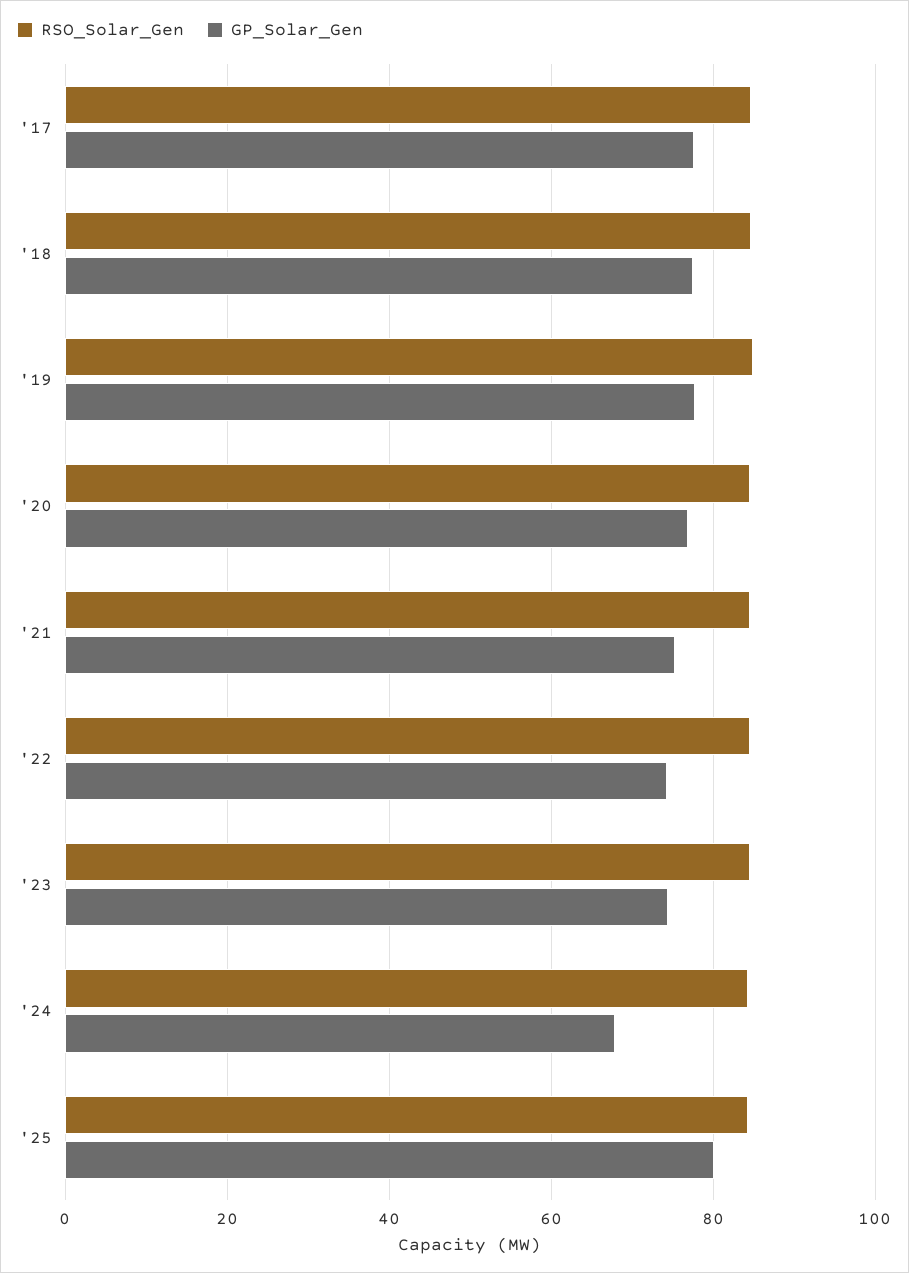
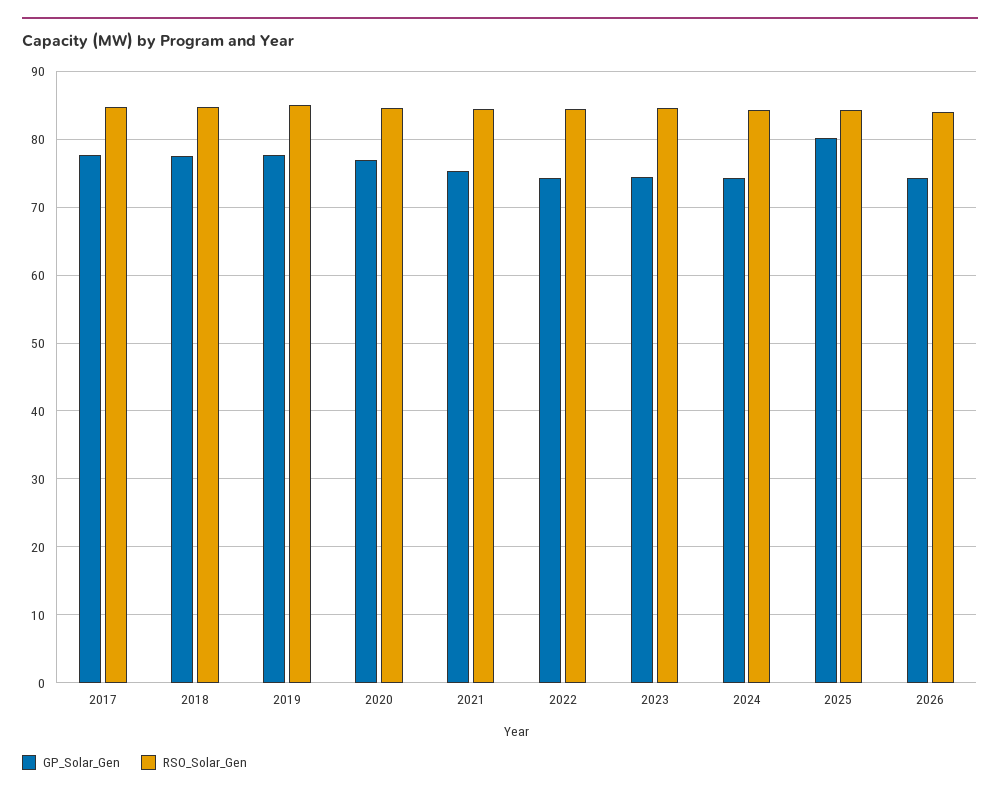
GP_Solar_Gen, '24: 68 -> 74
GP_Solar_Gen, 2026: none -> 74
RSO_Solar_Gen, 2026: none -> 84

